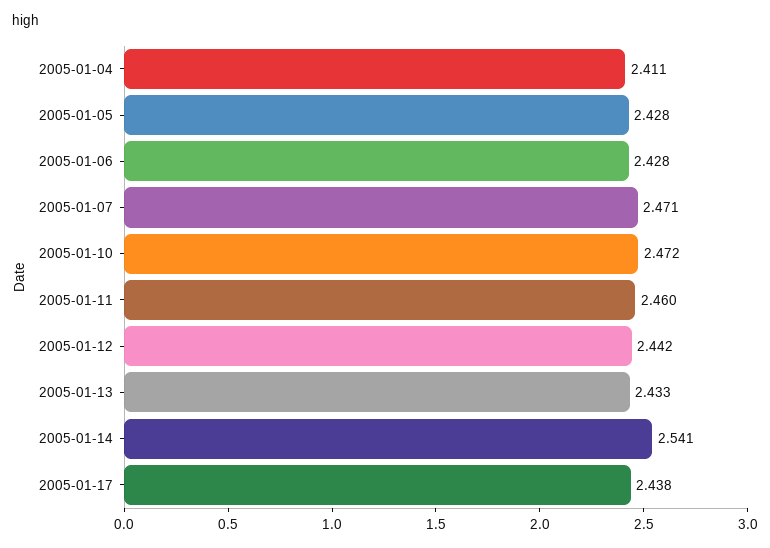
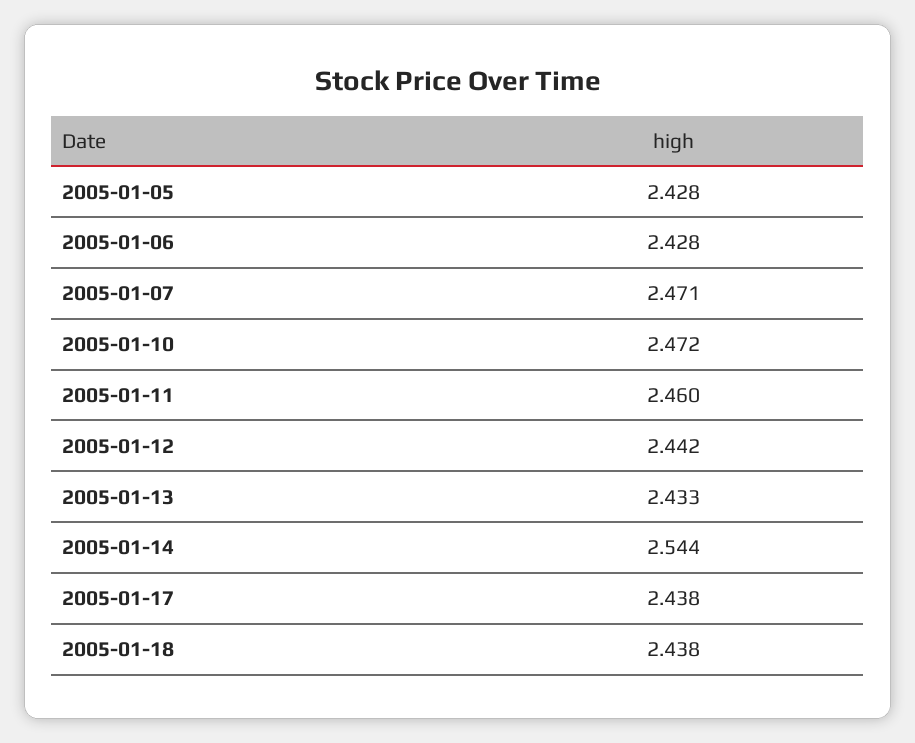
2005-01-04: 2.411 -> none
2005-01-14: 2.541 -> 2.544
2005-01-18: none -> 2.438

